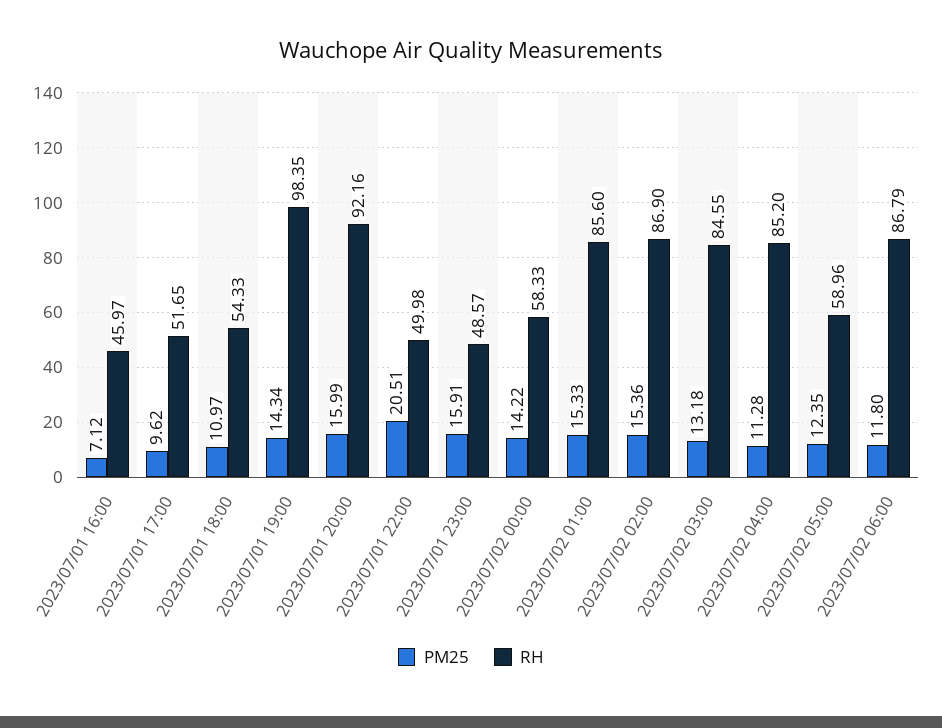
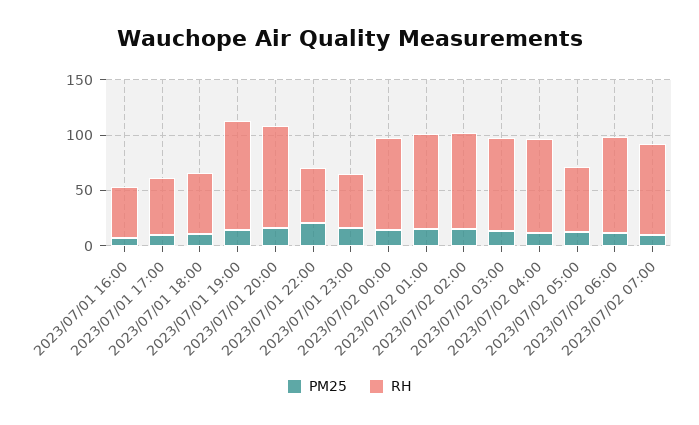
RH, 2023/07/02 00:00: 58.33 -> 80
PM25, 2023/07/02 07:00: none -> 10
RH, 2023/07/02 07:00: none -> 80

